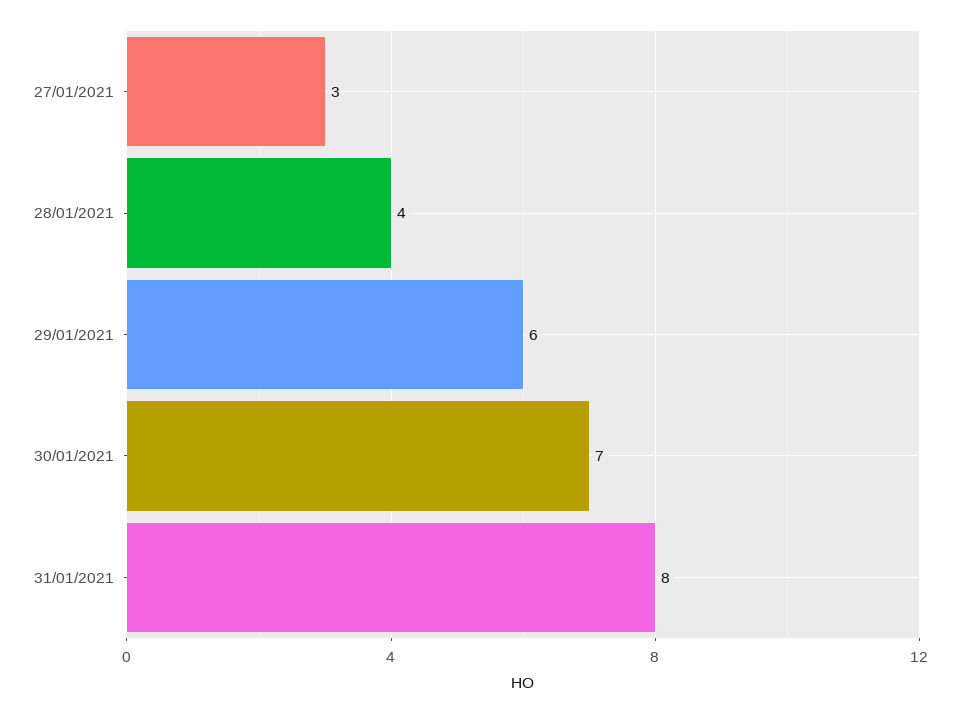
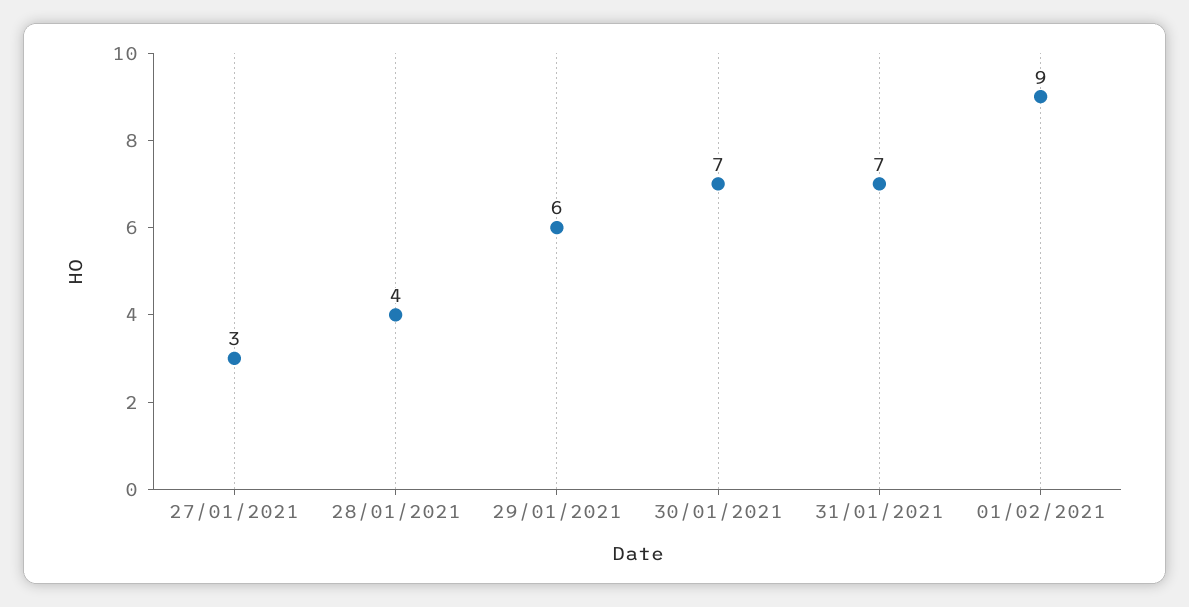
31/01/2021: 8 -> 7
01/02/2021: none -> 9

